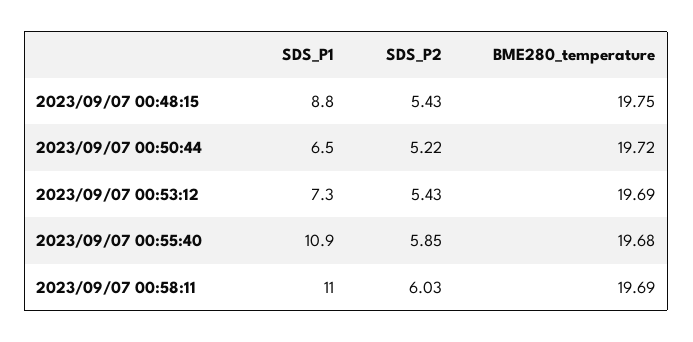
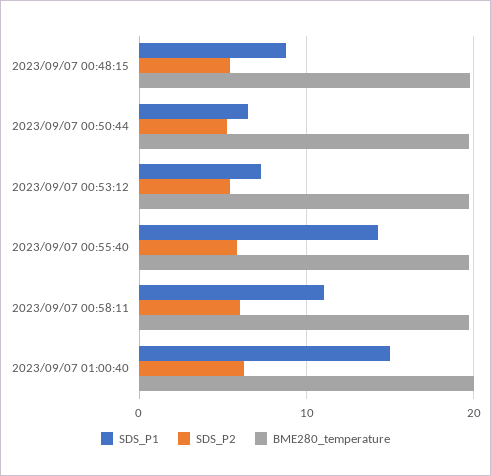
SDS_P1, 2023/09/07 00:55:40: 10.9 -> 14
SDS_P1, 2023/09/07 01:00:40: none -> 15
SDS_P2, 2023/09/07 01:00:40: none -> 6
BME280_temperature, 2023/09/07 01:00:40: none -> 20

